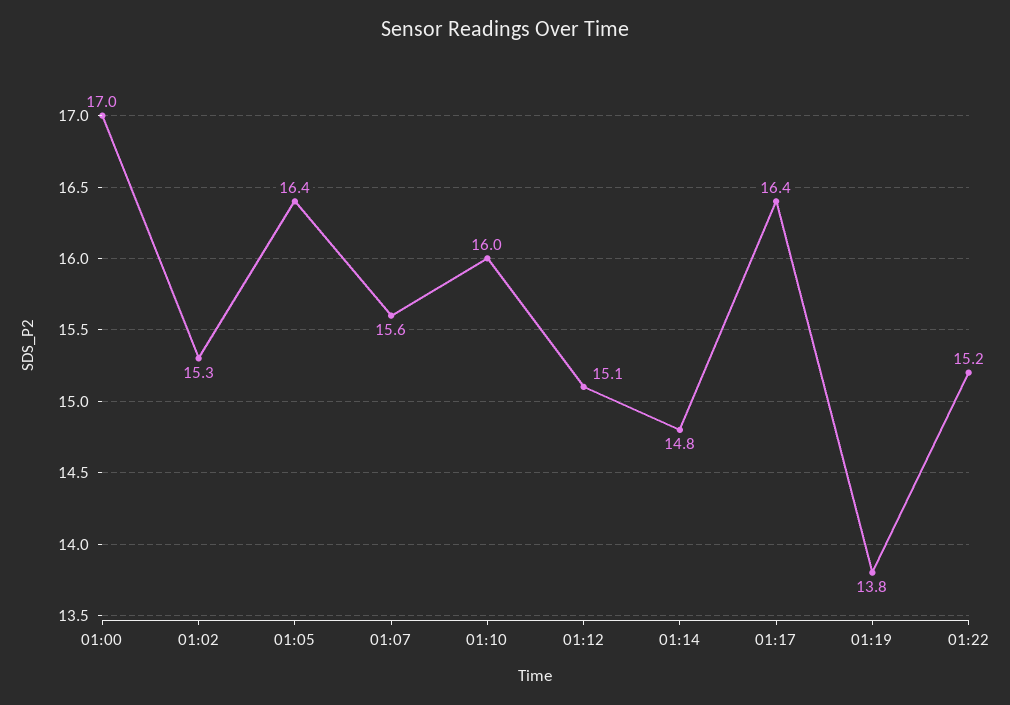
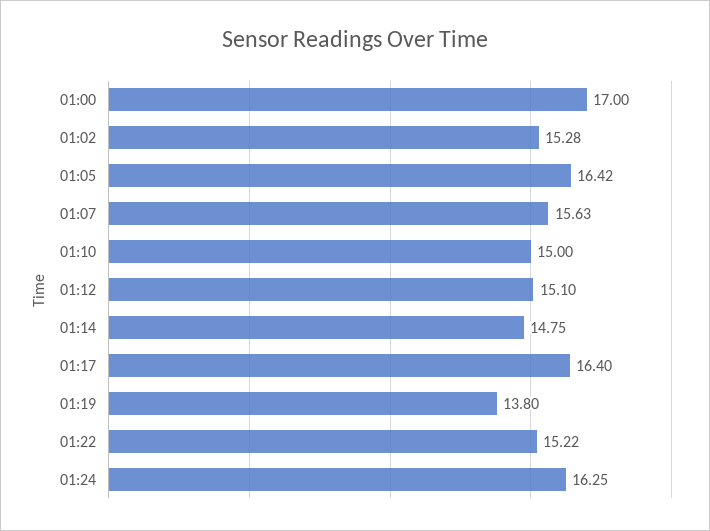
01:10: 16 -> 15
01:24: none -> 16.25

